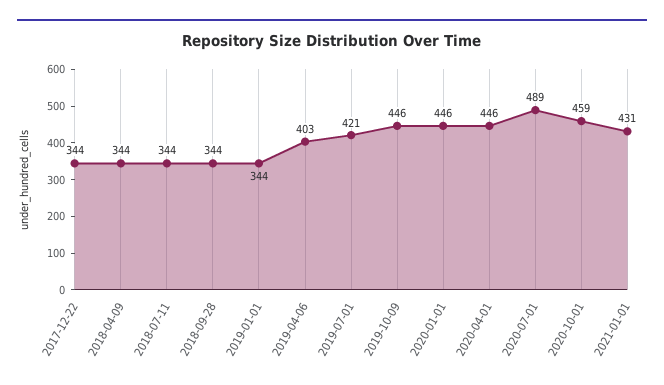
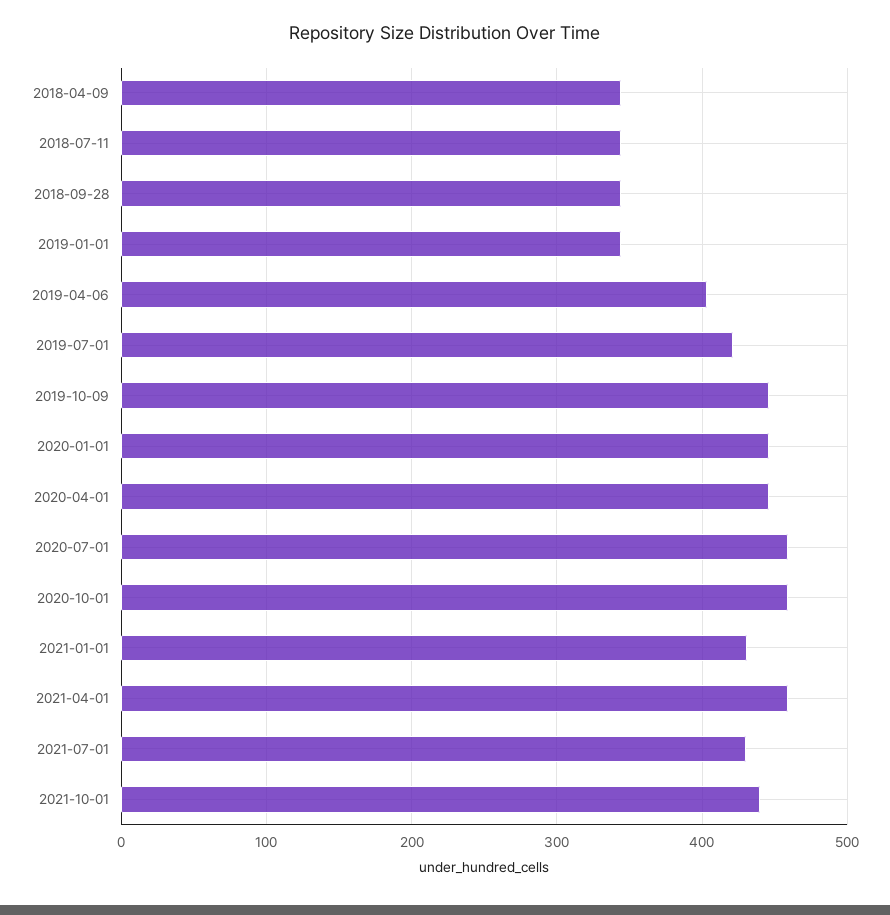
2017-12-22: 344 -> none
2020-07-01: 489 -> 460
2021-04-01: none -> 460
2021-07-01: none -> 430
2021-10-01: none -> 440

